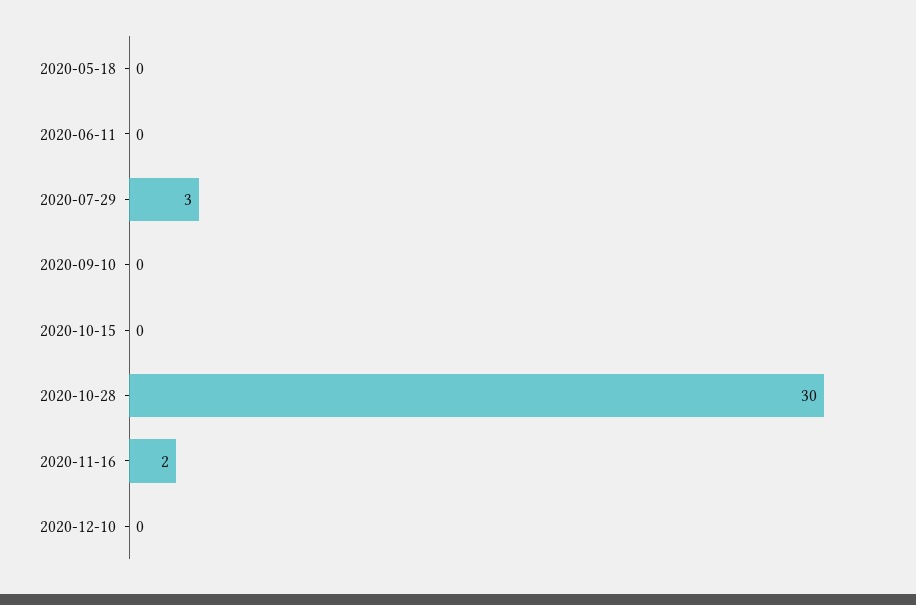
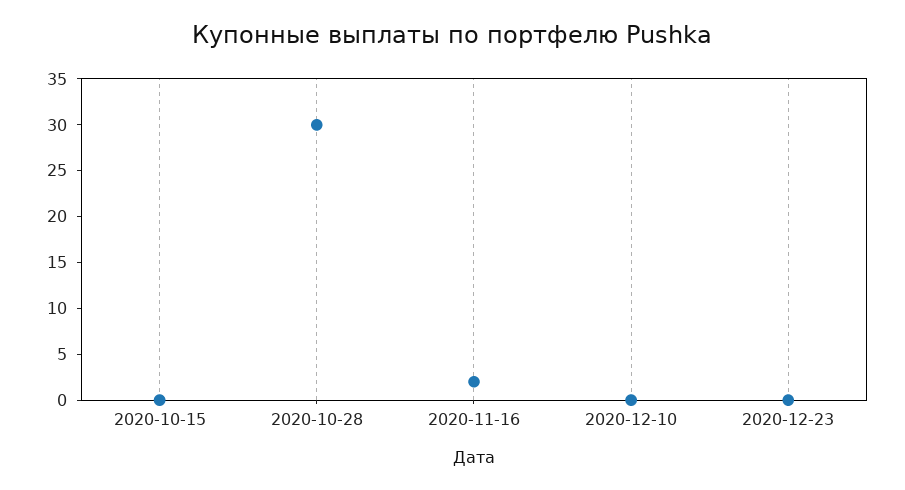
2020-05-18: 0 -> none
2020-06-11: 0 -> none
2020-07-29: 3 -> none
2020-09-10: 0 -> none
2020-12-23: none -> 0

